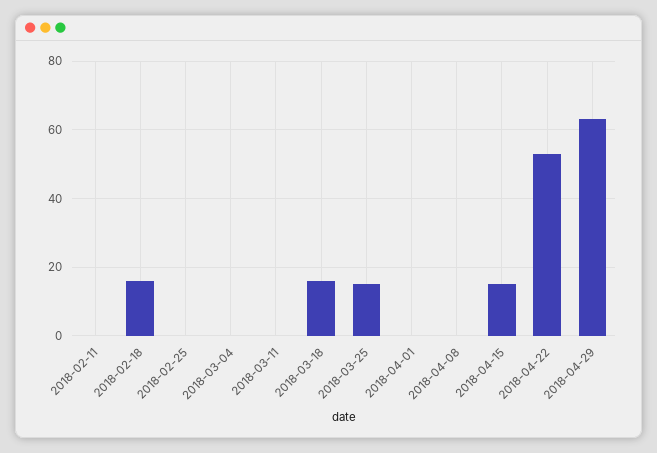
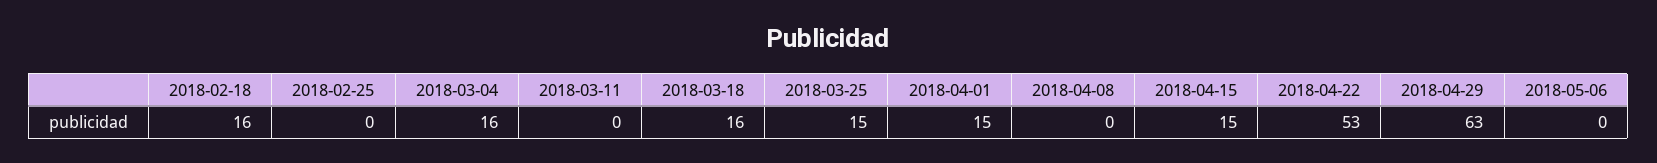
2018-02-11: 0 -> none
2018-03-04: 0 -> 16
2018-04-01: 0 -> 15
2018-05-06: none -> 0

